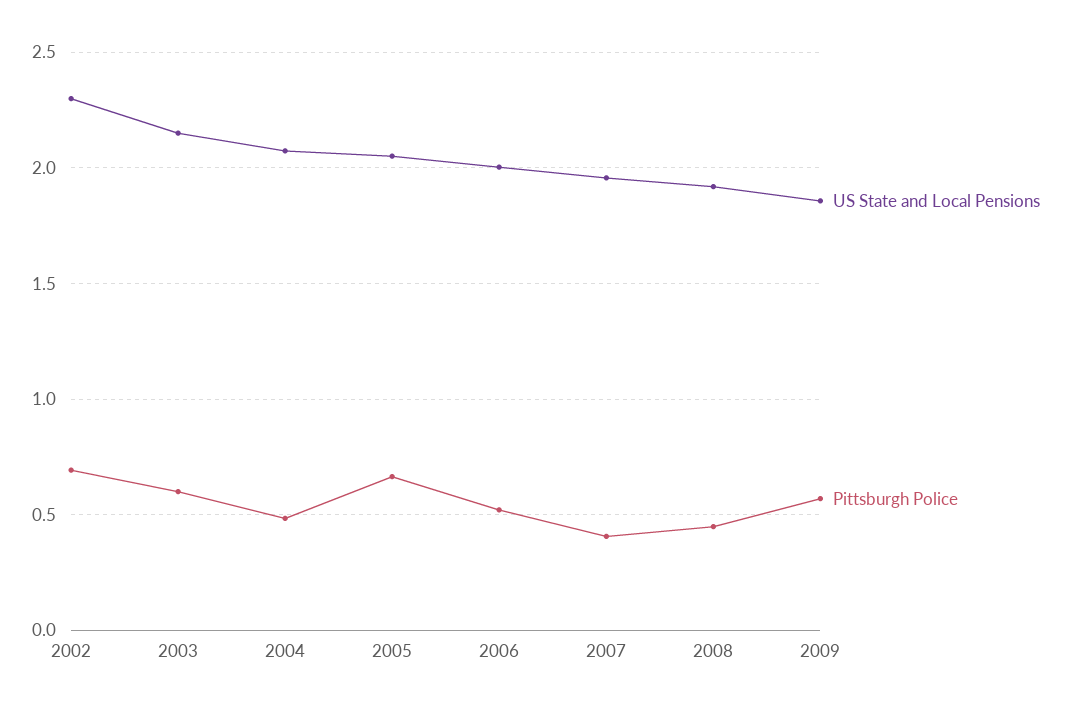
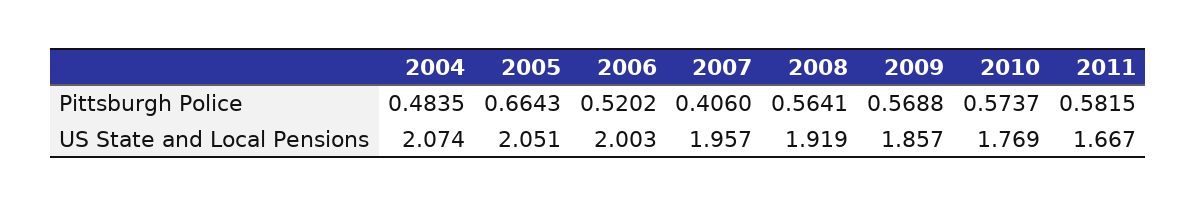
US State and Local Pensions, 2002: 2.3 -> none
Pittsburgh Police, 2002: 0.7 -> none
US State and Local Pensions, 2003: 2.15 -> none
Pittsburgh Police, 2003: 0.6 -> none
Pittsburgh Police, 2008: 0.45 -> 0.5641
Pittsburgh Police, 2010: none -> 0.5737
Pittsburgh Police, 2011: none -> 0.5815
US State and Local Pensions, 2010: none -> 1.769
US State and Local Pensions, 2011: none -> 1.667

